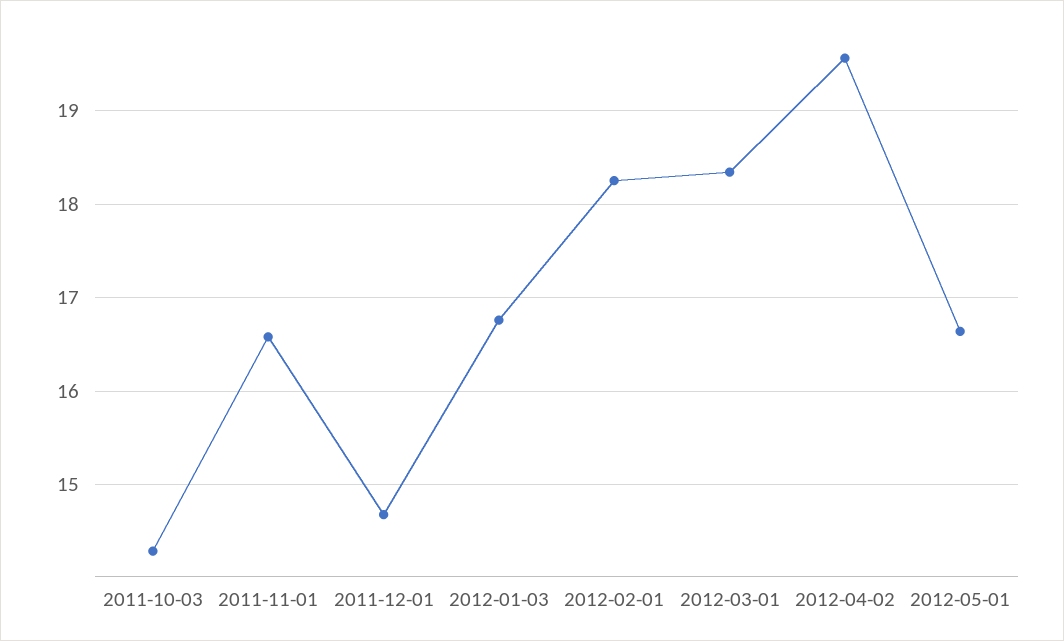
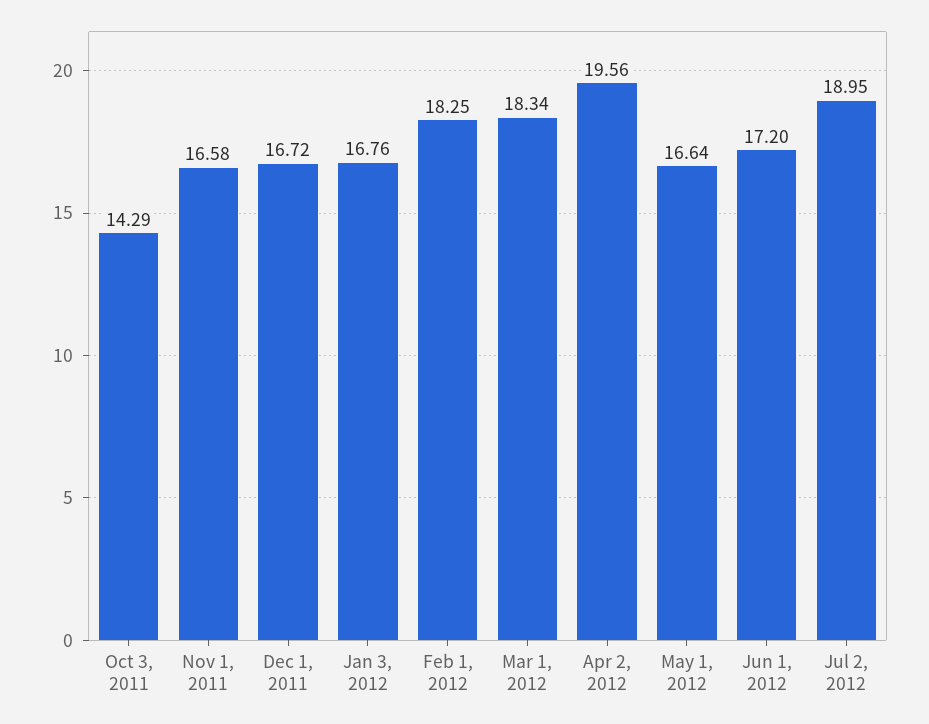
2011-12-01: 14.7 -> 16.72
Jun 1, 2012: none -> 17.2
Jul 2, 2012: none -> 18.95

